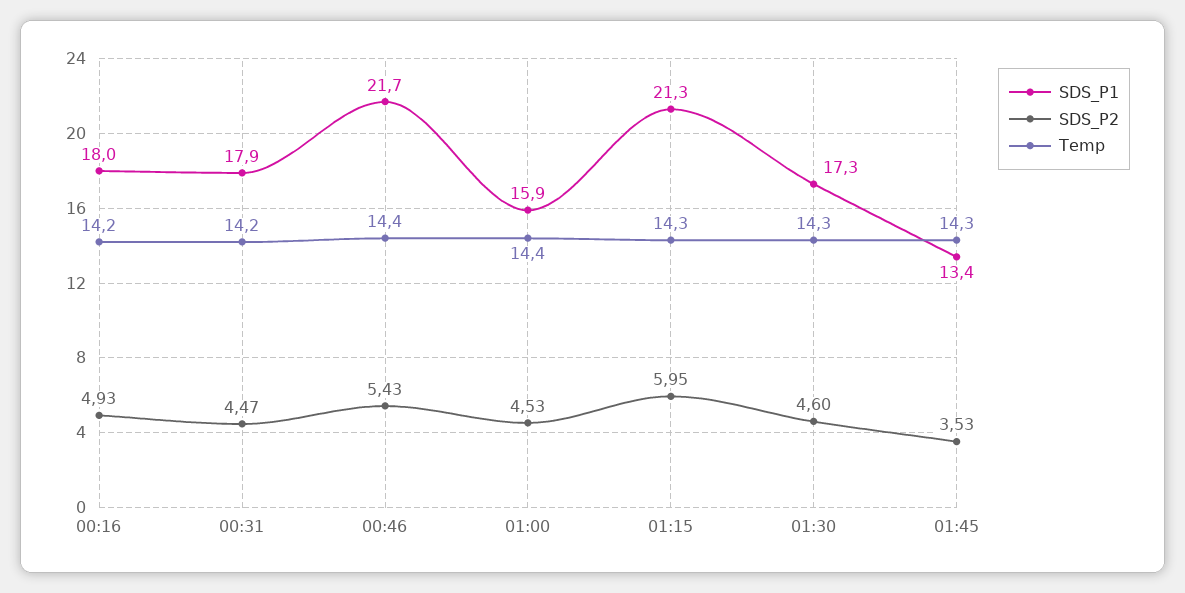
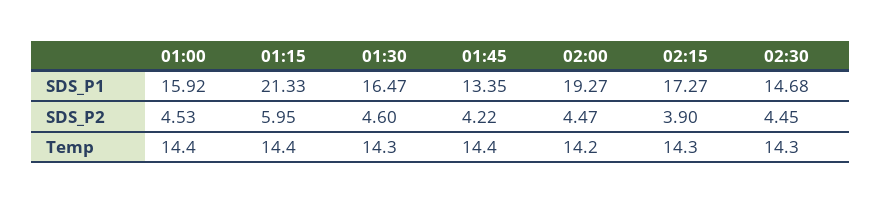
SDS_P1, 00:16: 18 -> none
SDS_P2, 00:16: 4.93 -> none
Temp, 00:16: 14.2 -> none
SDS_P1, 00:31: 17.9 -> none
SDS_P2, 00:31: 4.47 -> none
Temp, 00:31: 14.2 -> none
SDS_P1, 00:46: 21.7 -> none
SDS_P2, 00:46: 5.43 -> none
Temp, 00:46: 14.4 -> none
Temp, 01:15: 14.3 -> 14.4
SDS_P1, 01:30: 17.3 -> 16.47
SDS_P2, 01:45: 3.53 -> 4.22
Temp, 01:45: 14.3 -> 14.4
SDS_P1, 02:00: none -> 19.27
SDS_P1, 02:15: none -> 17.27
SDS_P1, 02:30: none -> 14.68
SDS_P2, 02:00: none -> 4.47
SDS_P2, 02:15: none -> 3.9
SDS_P2, 02:30: none -> 4.45
Temp, 02:00: none -> 14.2
Temp, 02:15: none -> 14.3
Temp, 02:30: none -> 14.3

